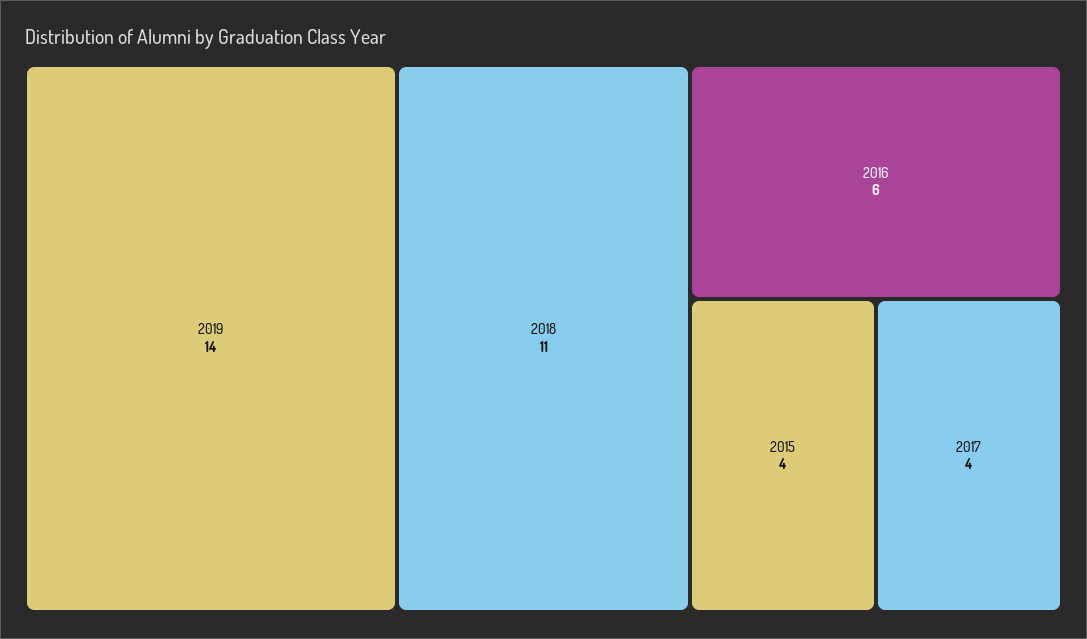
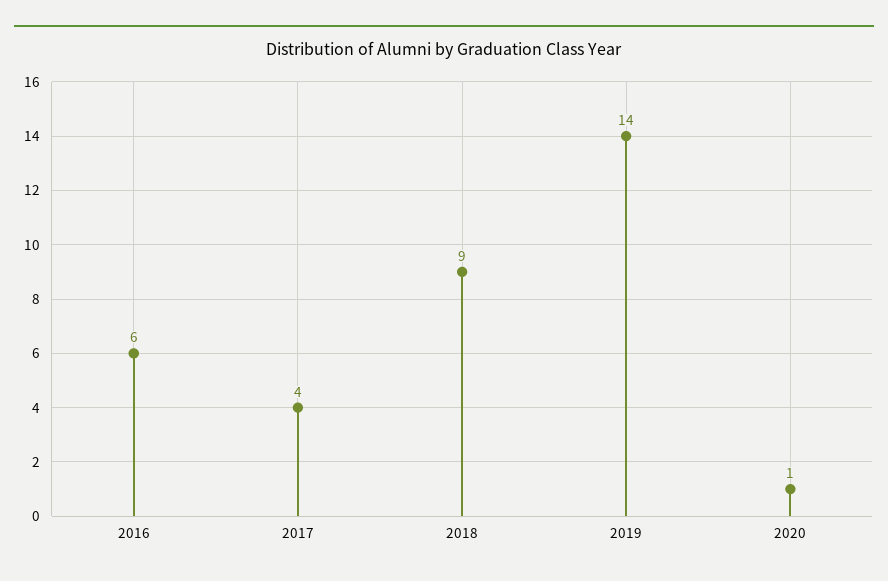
2018: 11 -> 9
2015: 4 -> none
2020: none -> 1

